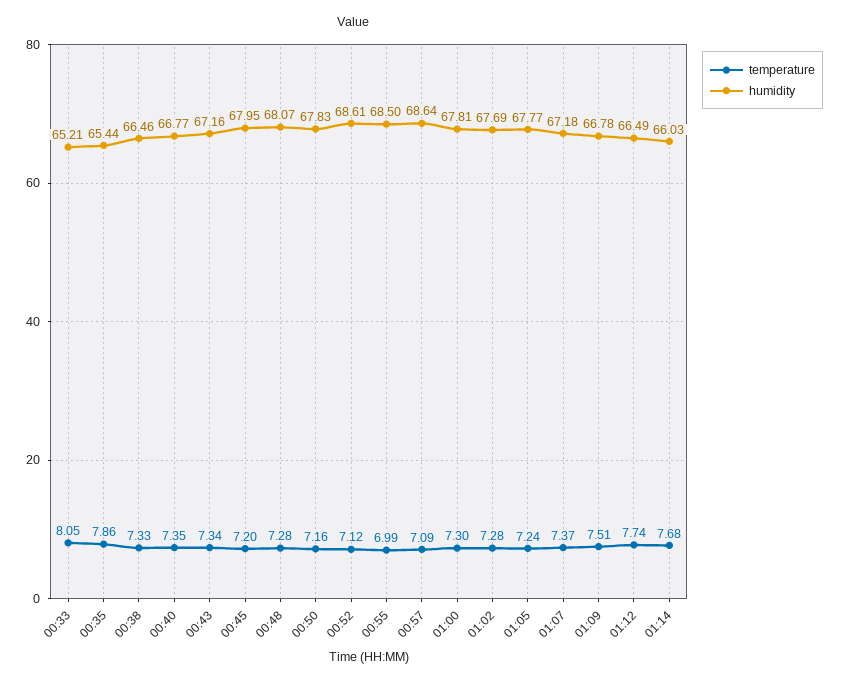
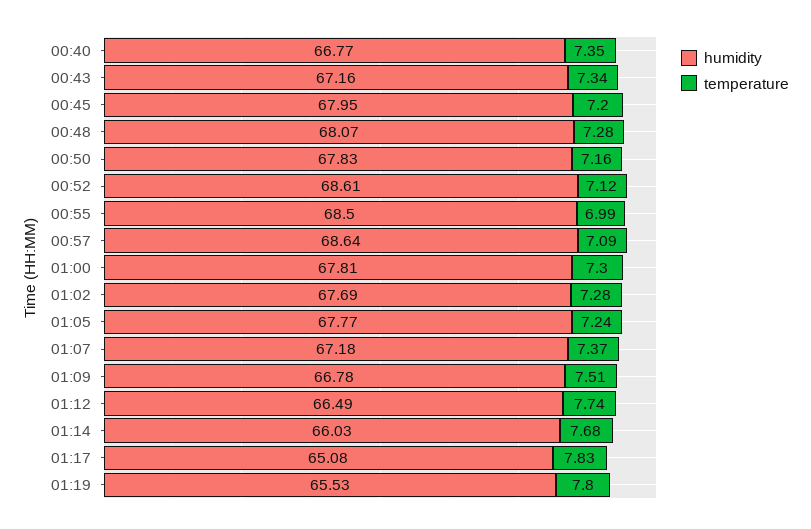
temperature, 00:33: 8.05 -> none
humidity, 00:33: 65.21 -> none
temperature, 00:35: 7.86 -> none
humidity, 00:35: 65.44 -> none
temperature, 00:38: 7.33 -> none
humidity, 00:38: 66.46 -> none
humidity, 01:17: none -> 65.08
temperature, 01:17: none -> 7.83
humidity, 01:19: none -> 65.53
temperature, 01:19: none -> 7.8

